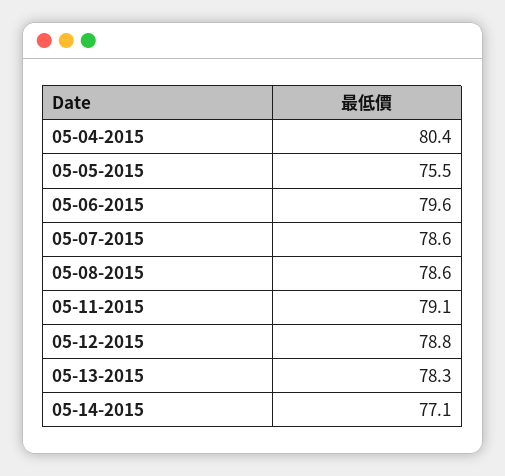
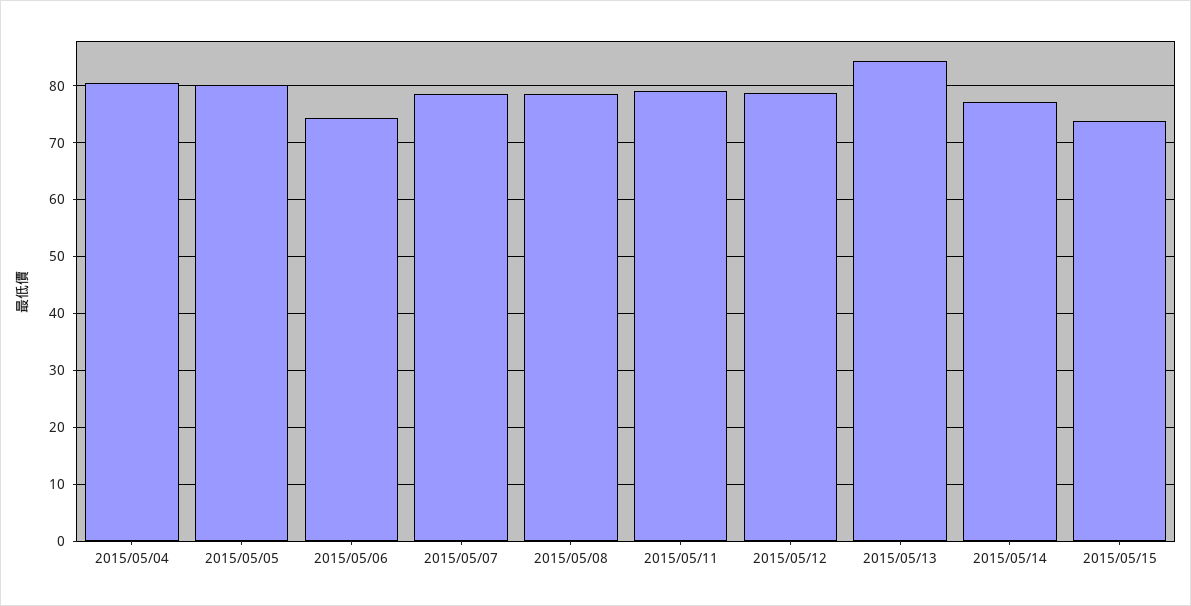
05-05-2015: 75.5 -> 80
05-06-2015: 79.6 -> 74
05-13-2015: 78.3 -> 84
2015/05/15: none -> 74

